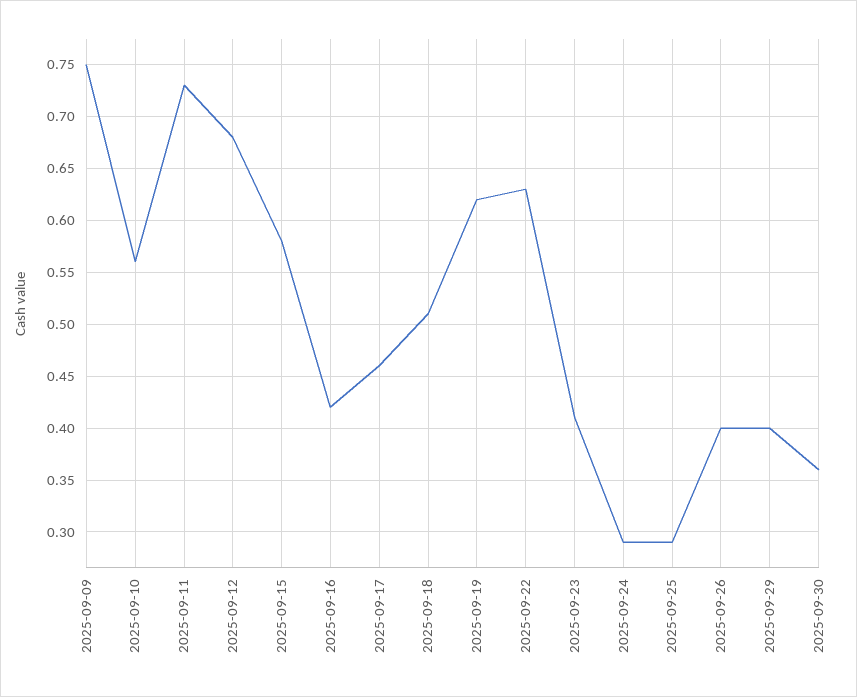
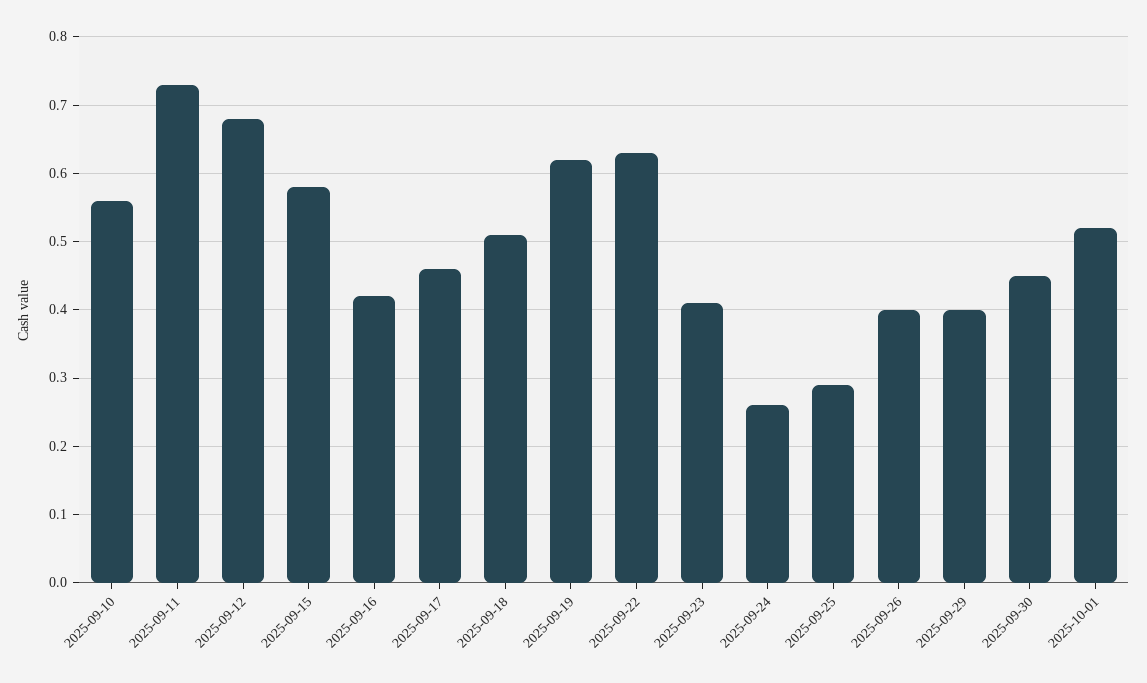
2025-09-09: 0.75 -> none
2025-09-24: 0.29 -> 0.26
2025-09-30: 0.36 -> 0.45
2025-10-01: none -> 0.52

